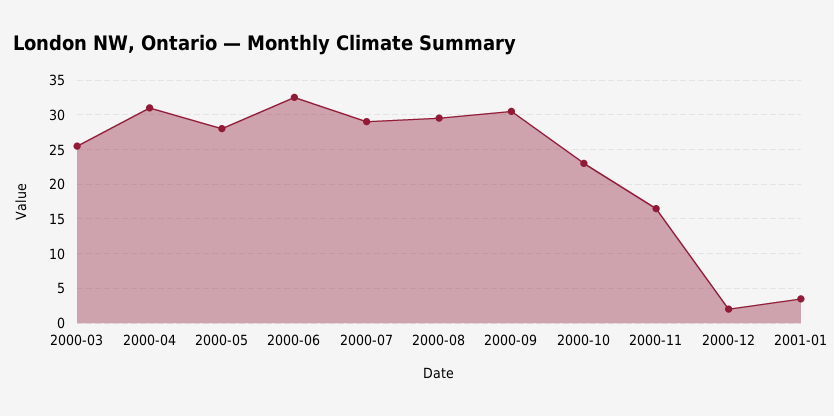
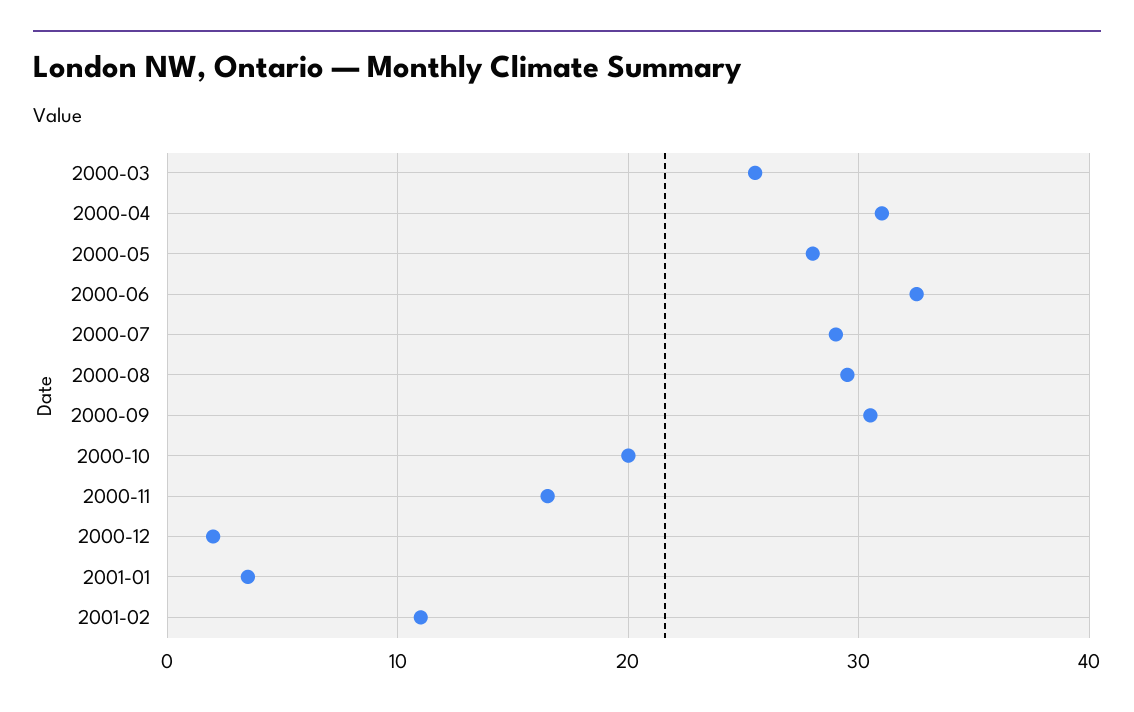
2000-10: 23 -> 20
2001-02: none -> 11

